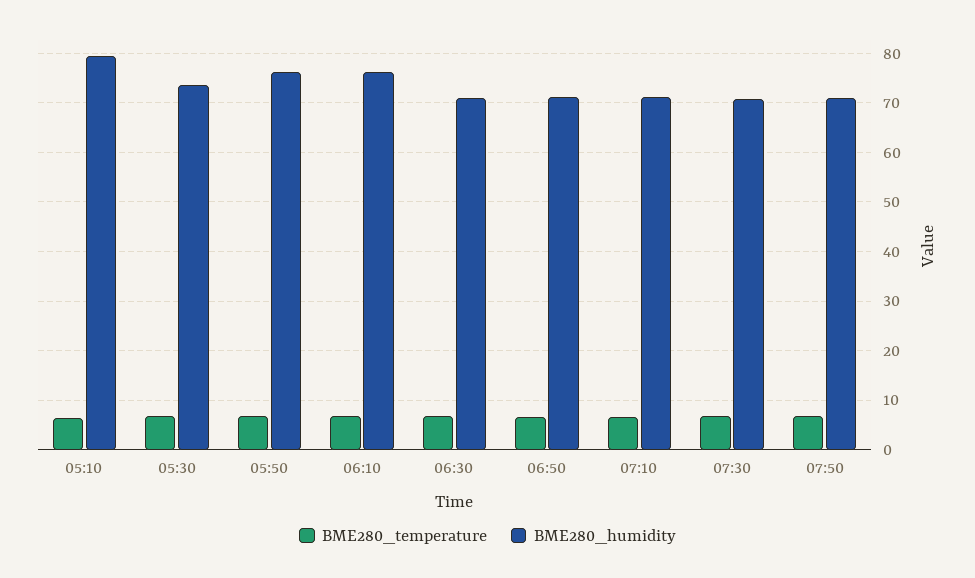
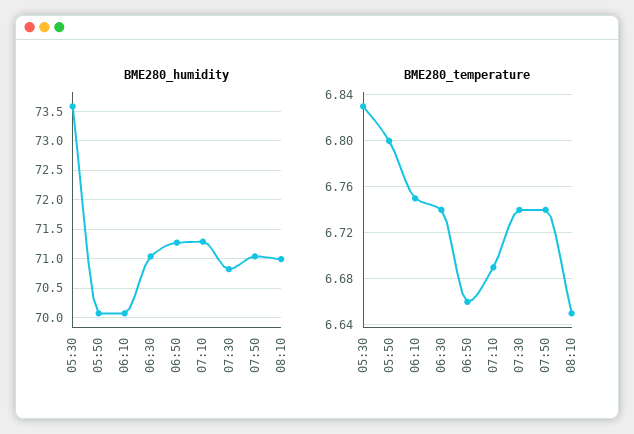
BME280_temperature, 05:10: 6 -> none
BME280_humidity, 05:10: 80 -> none
BME280_humidity, 05:50: 76 -> 70
BME280_humidity, 06:10: 76 -> 70
BME280_humidity, 08:10: none -> 71
BME280_temperature, 08:10: none -> 6.65

